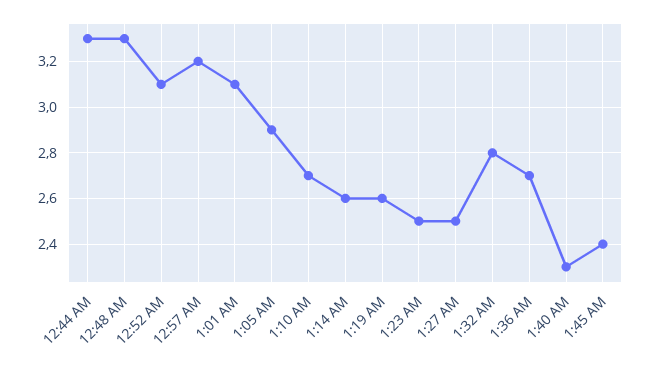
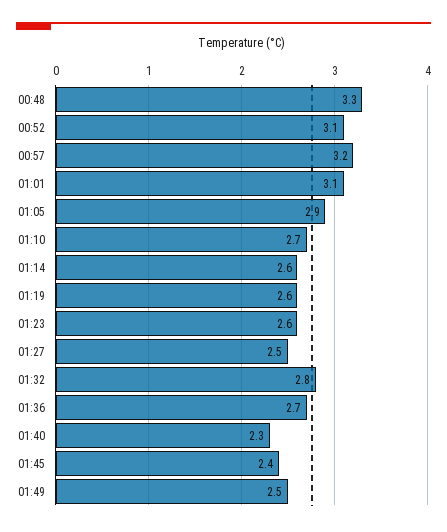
12:44 AM: 3.3 -> none
1:23 AM: 2.5 -> 2.6
01:49: none -> 2.5

